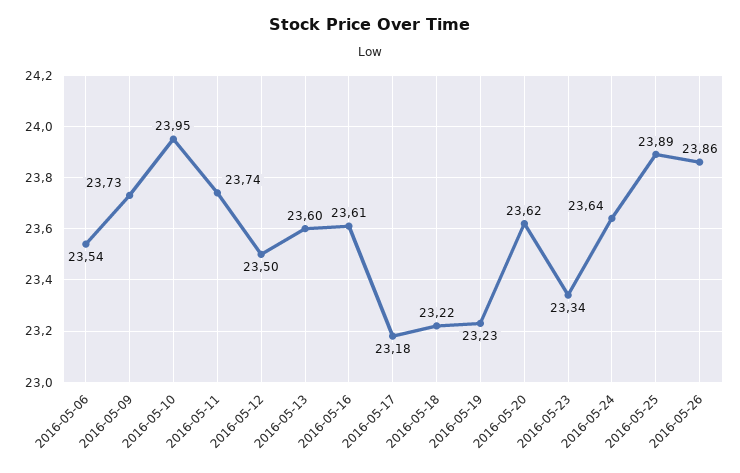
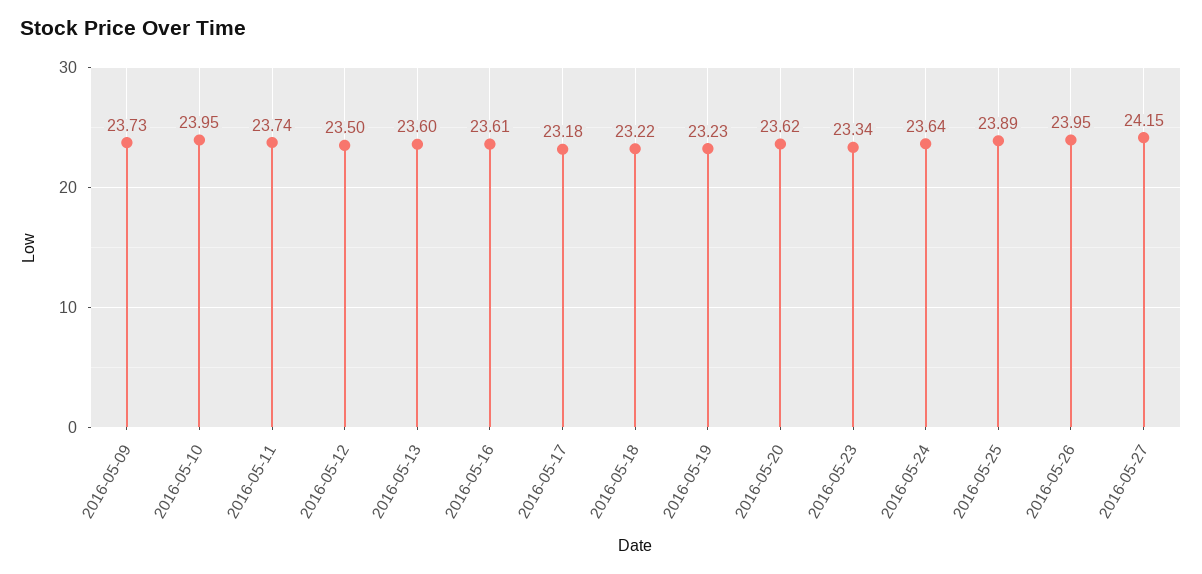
2016-05-06: 23.54 -> none
2016-05-26: 23.86 -> 23.95
2016-05-27: none -> 24.15

